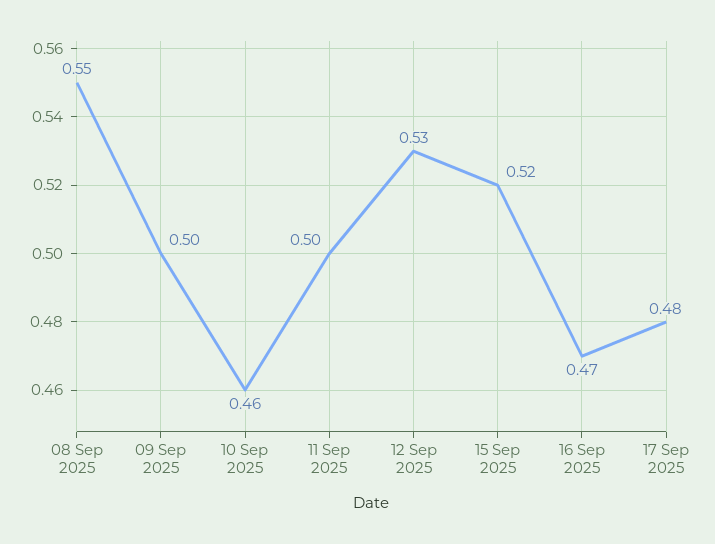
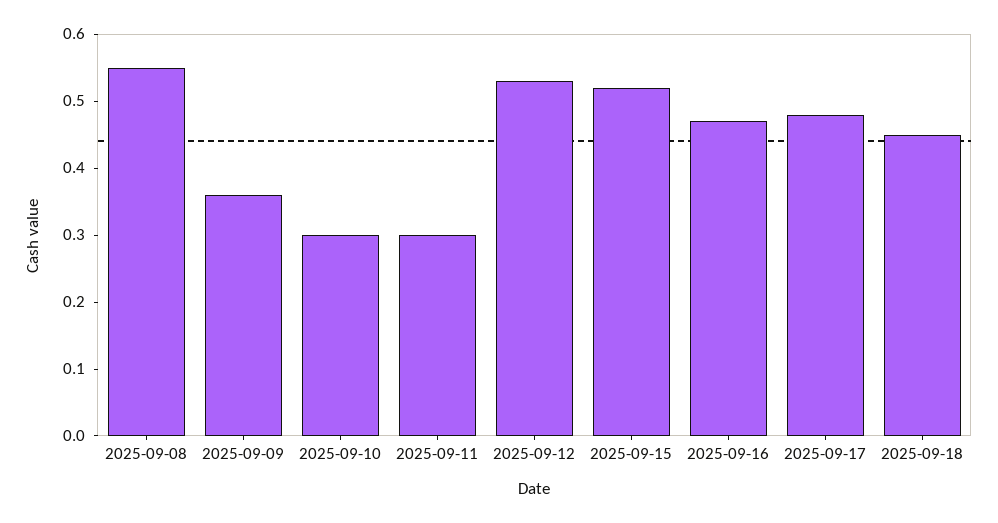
09 Sep 2025: 0.5 -> 0.35
10 Sep 2025: 0.46 -> 0.3
11 Sep 2025: 0.5 -> 0.3
2025-09-18: none -> 0.45

